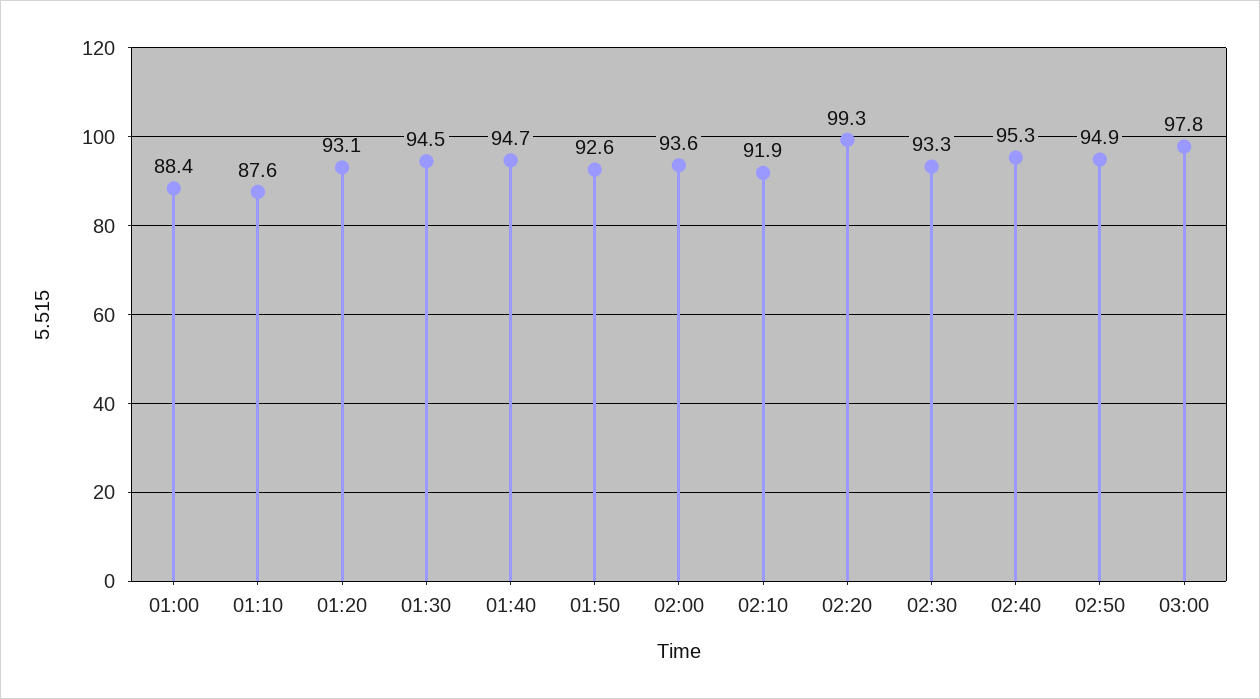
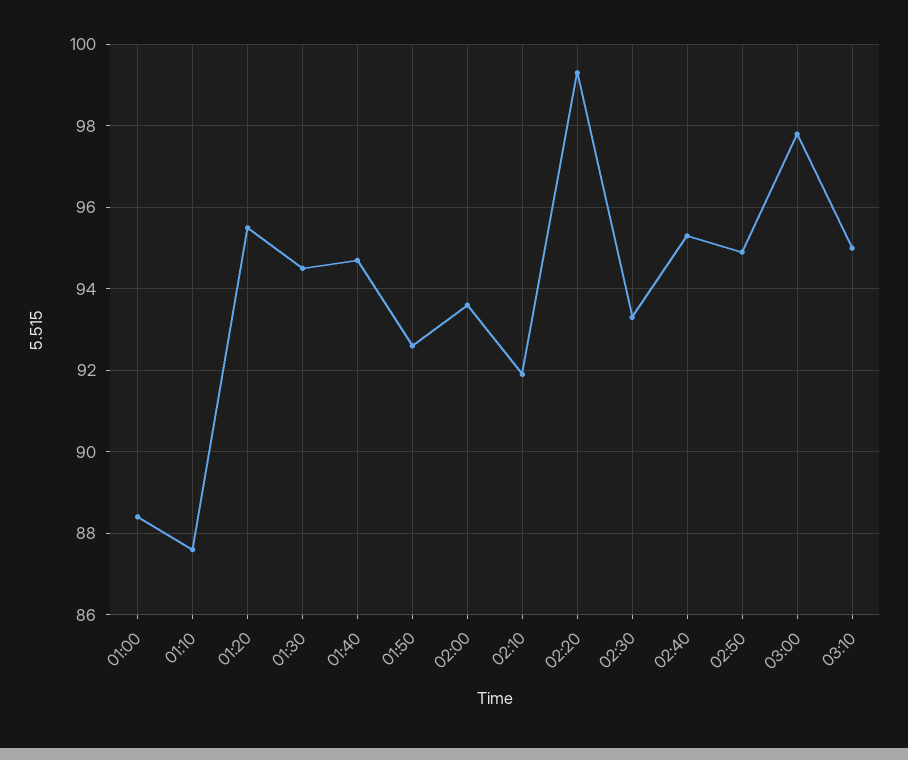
01:20: 93.1 -> 95.5
03:10: none -> 95

